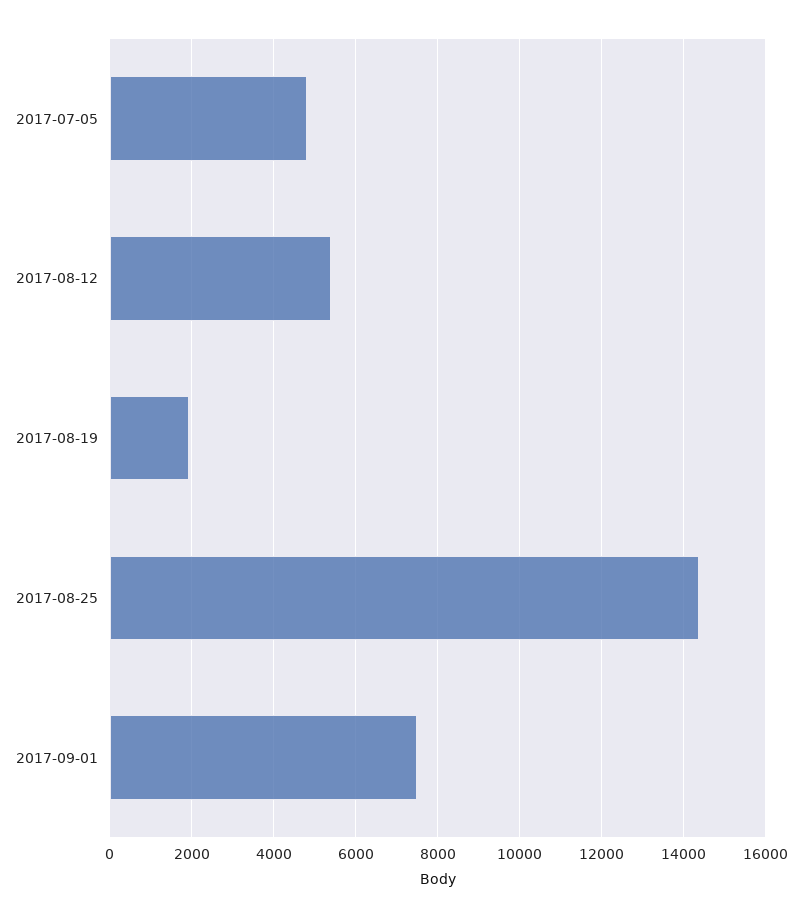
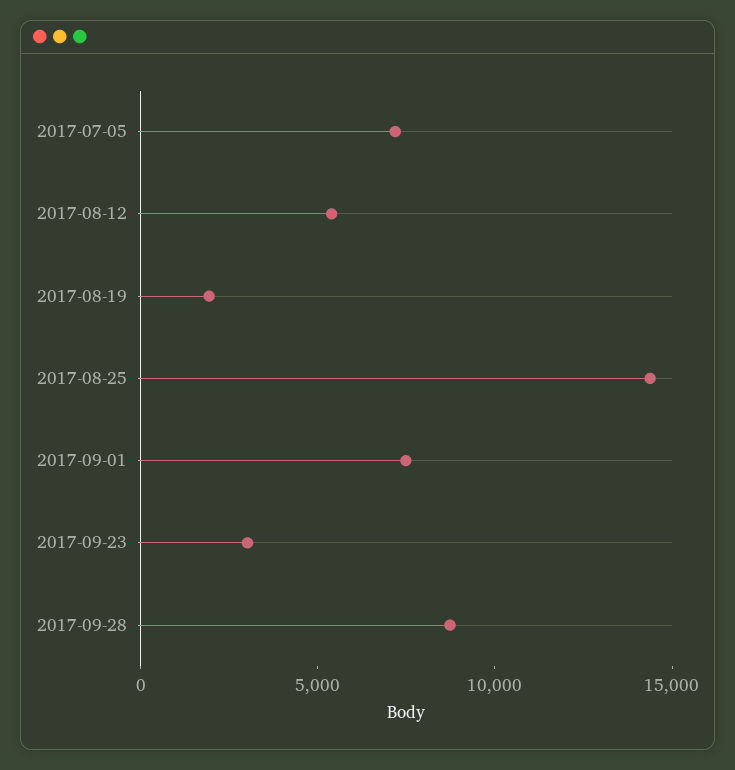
2017-07-05: 4800 -> 7000
2017-09-23: none -> 3000
2017-09-28: none -> 9000

